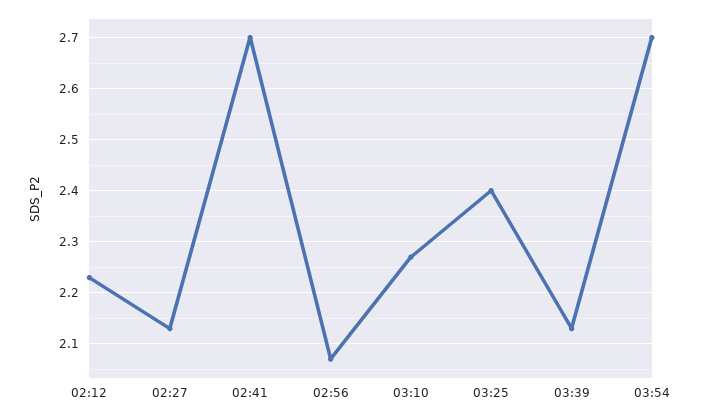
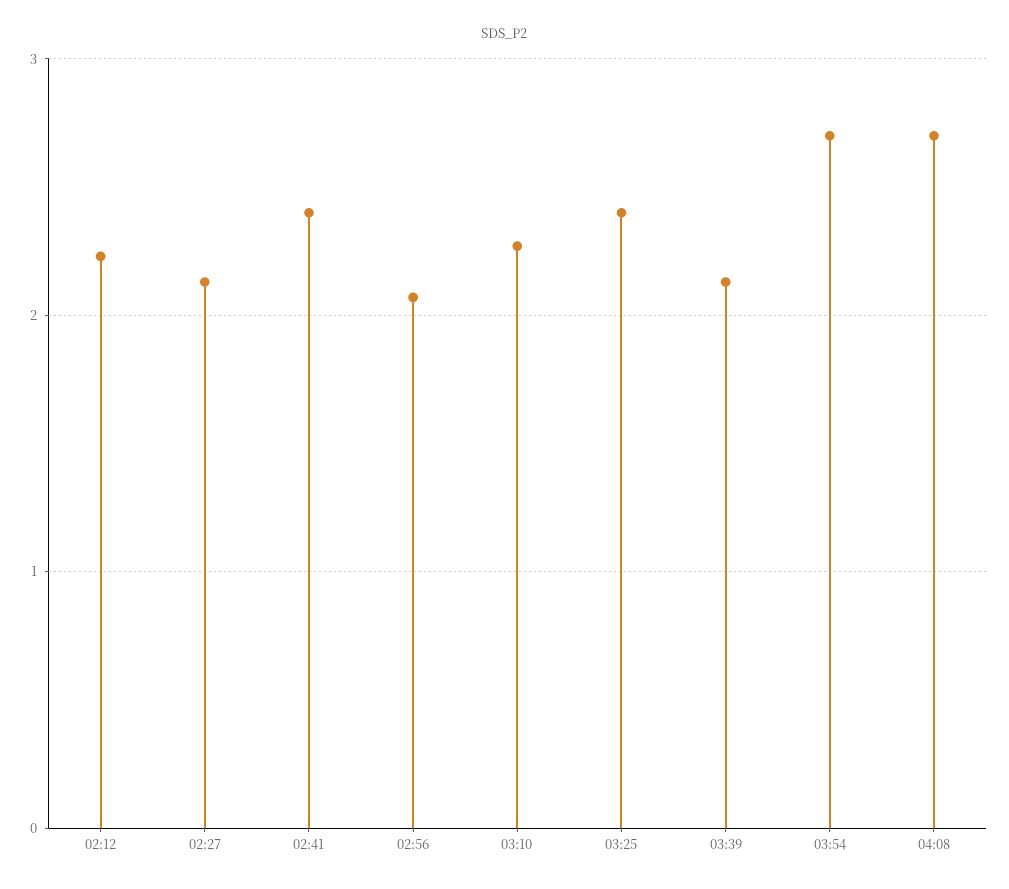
02:41: 2.7 -> 2.4
04:08: none -> 2.7

